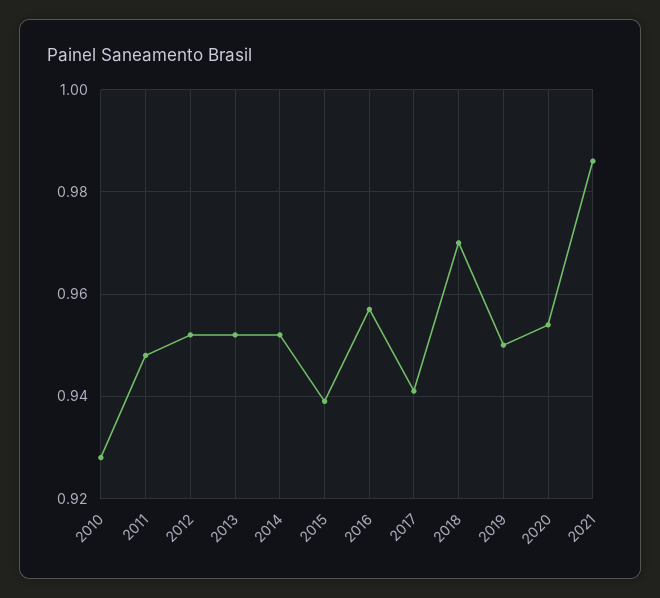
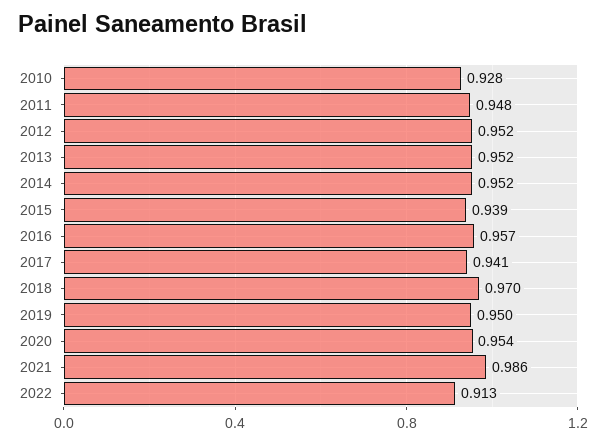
2022: none -> 0.913

